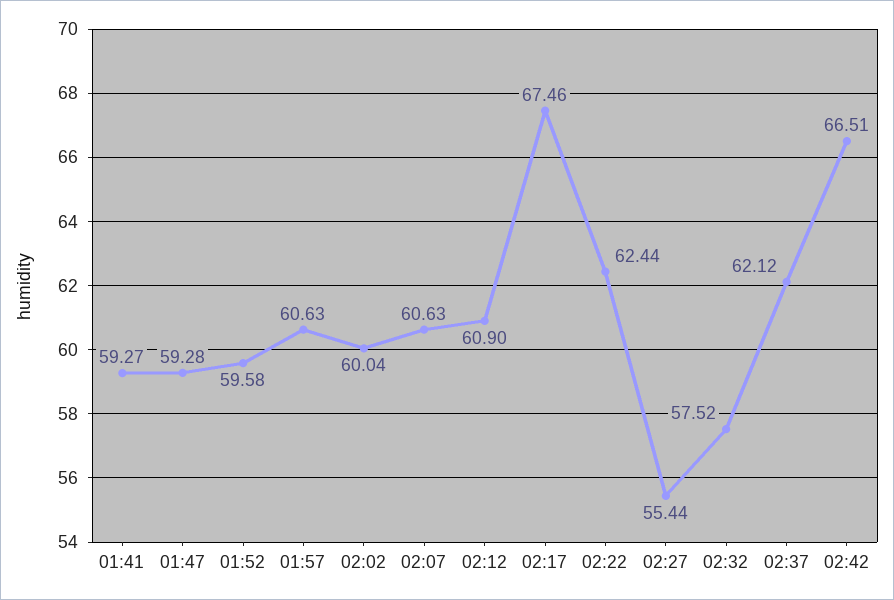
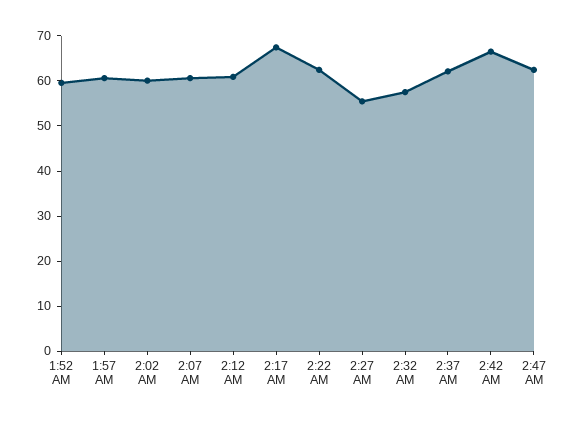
01:41: 59.27 -> none
01:47: 59.28 -> none
2:47 AM: none -> 62

